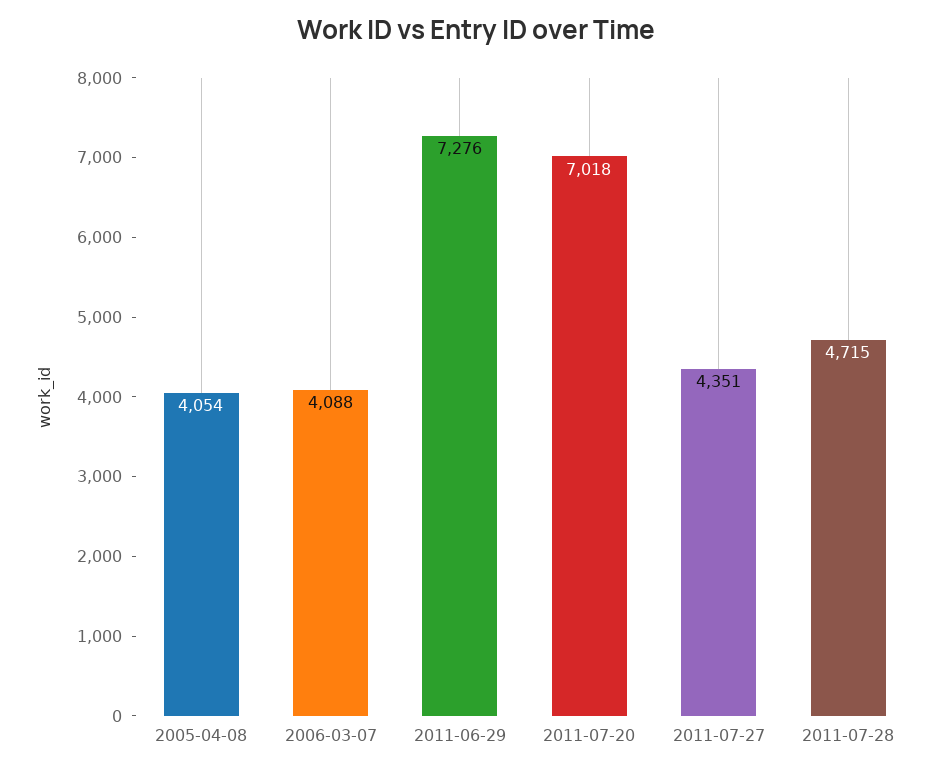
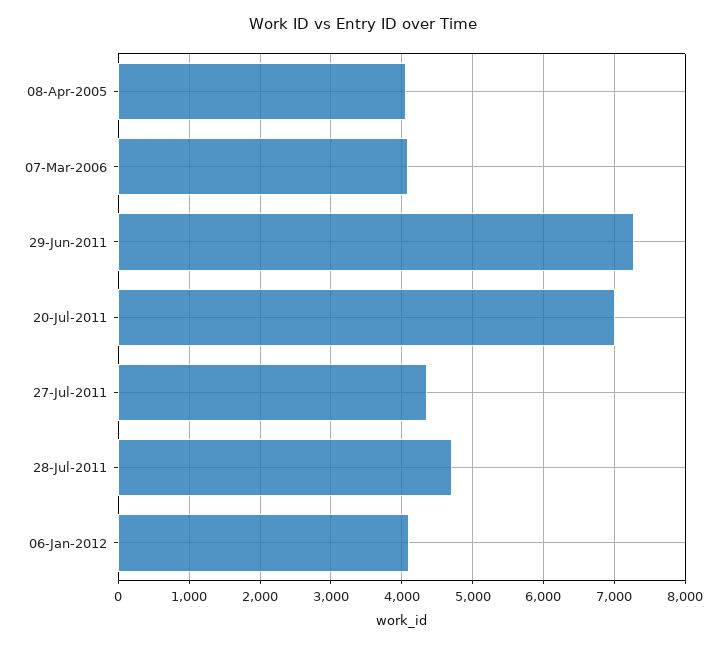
06-Jan-2012: none -> 4100

